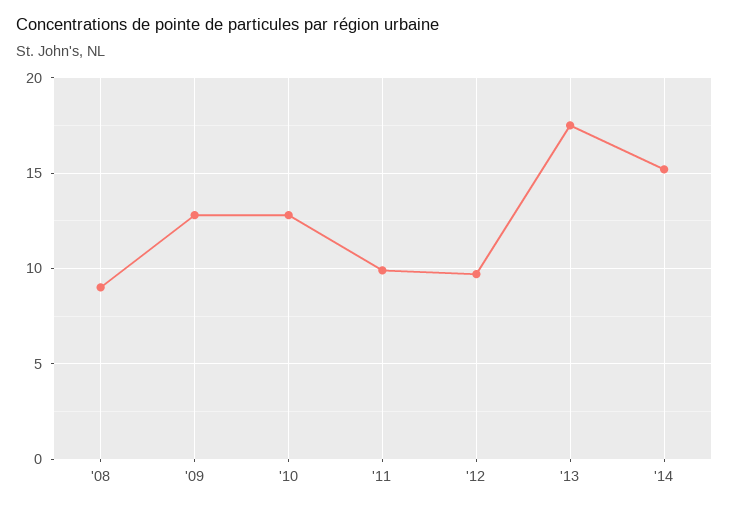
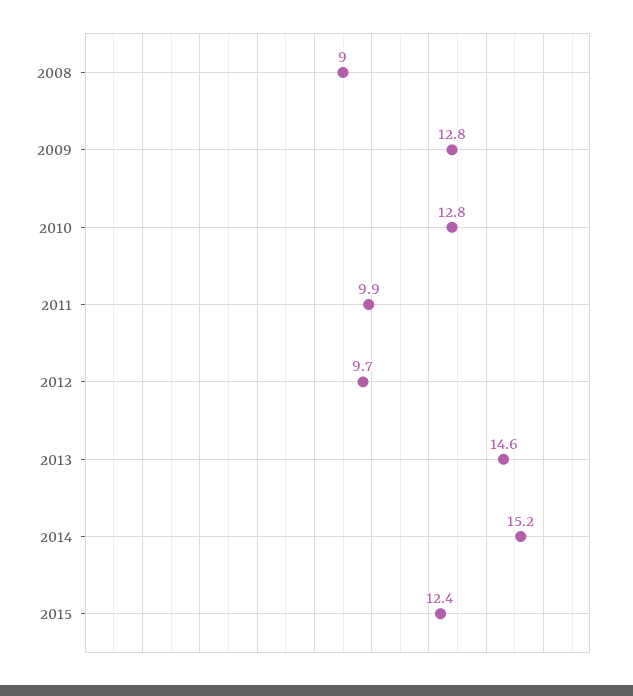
'13: 17.5 -> 14.6
2015: none -> 12.4

